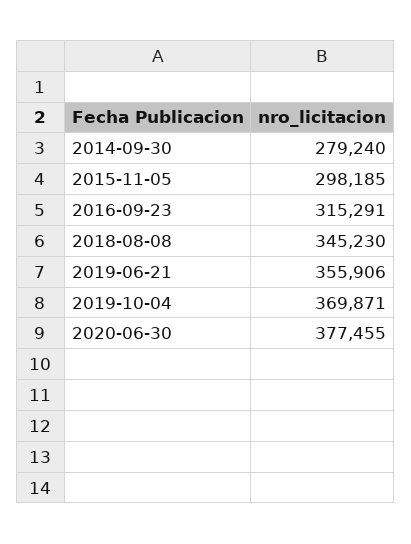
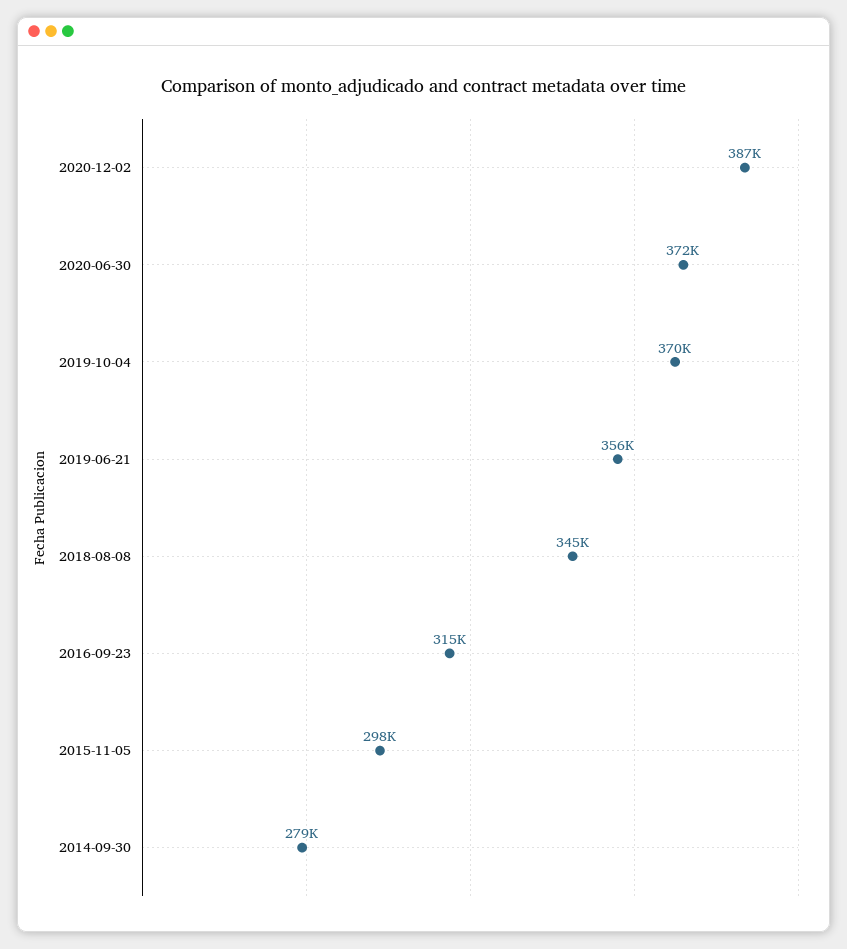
2020-06-30: 377455 -> 372000
2020-12-02: none -> 387000

